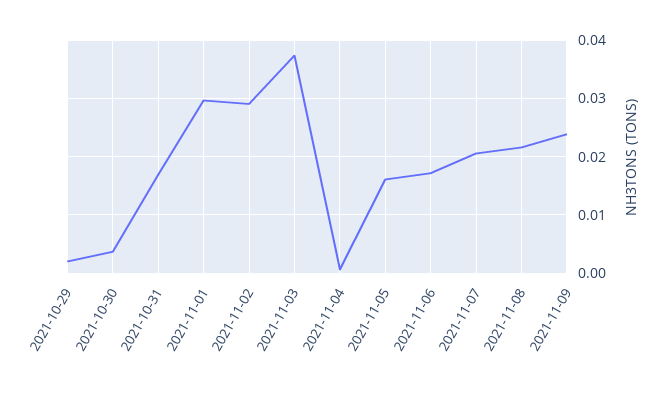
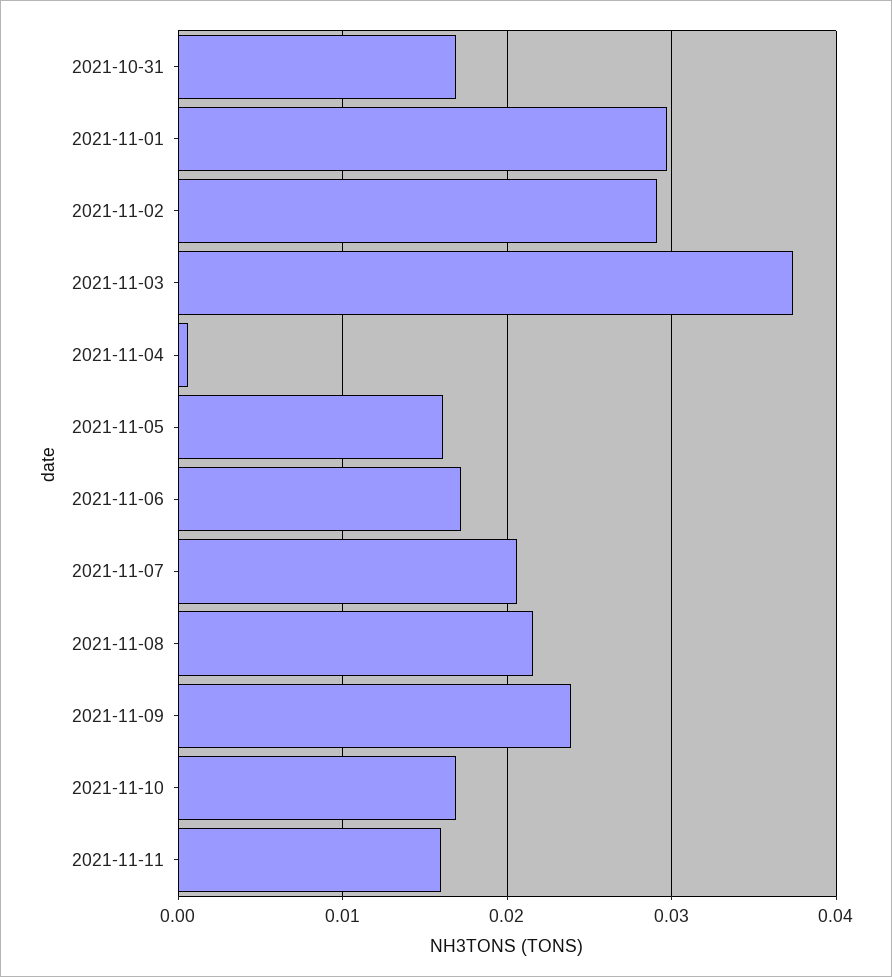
2021-10-29: 0.002 -> none
2021-10-30: 0.004 -> none
2021-11-10: none -> 0.017
2021-11-11: none -> 0.016

